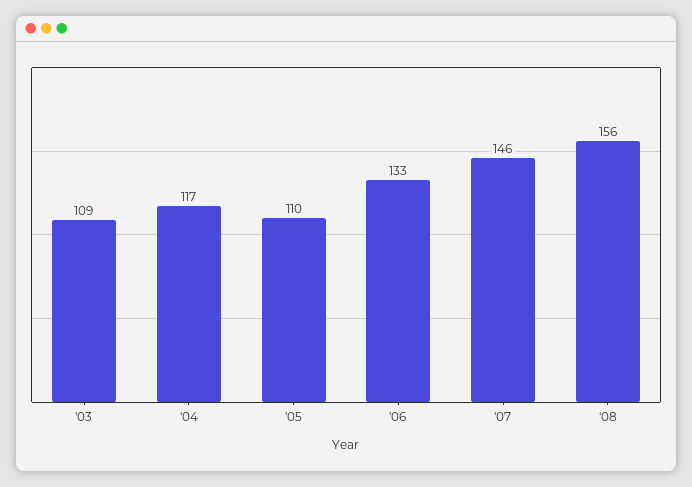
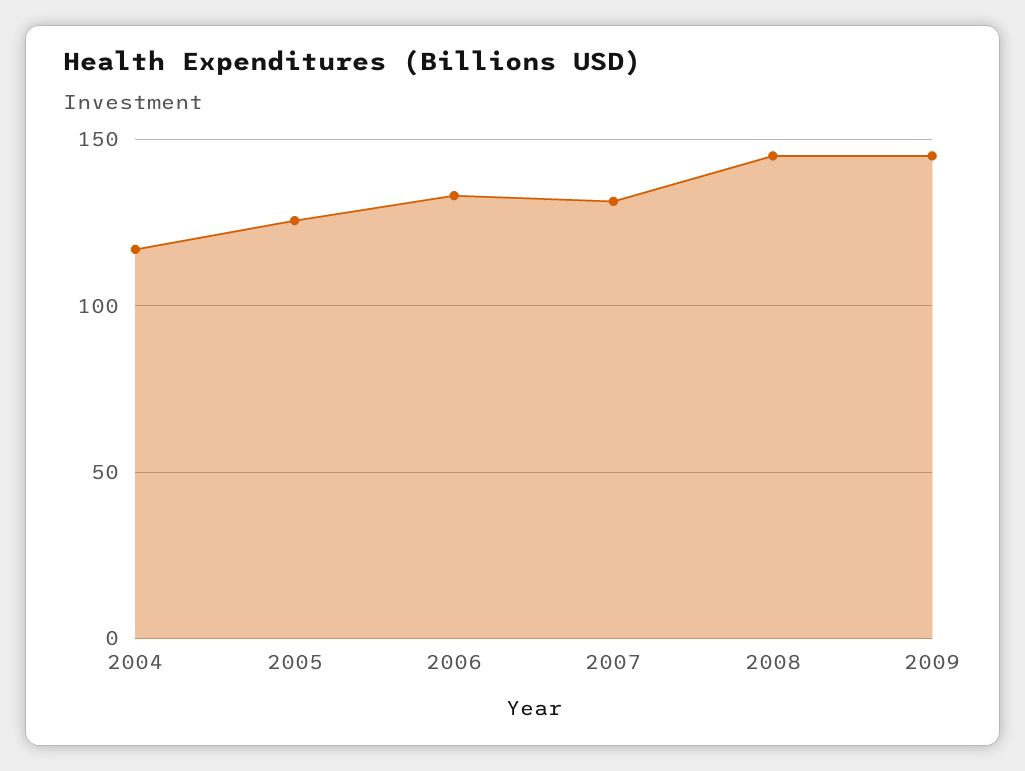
'03: 109 -> none
'05: 110 -> 125
'07: 146 -> 130
'08: 156 -> 145
2009: none -> 145

